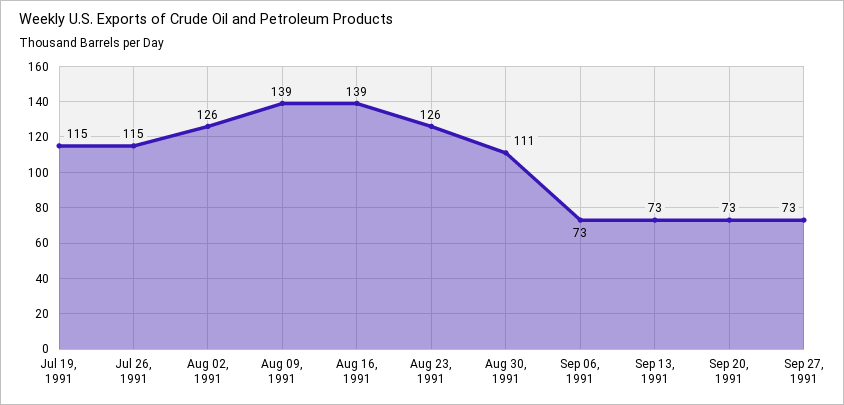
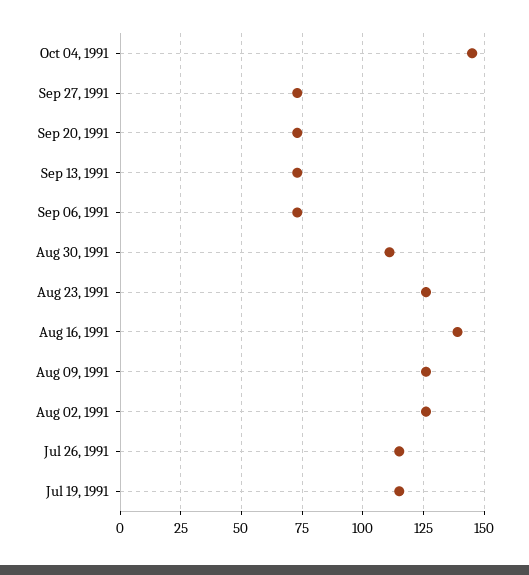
Aug 09, 1991: 139 -> 125
Oct 04, 1991: none -> 145

